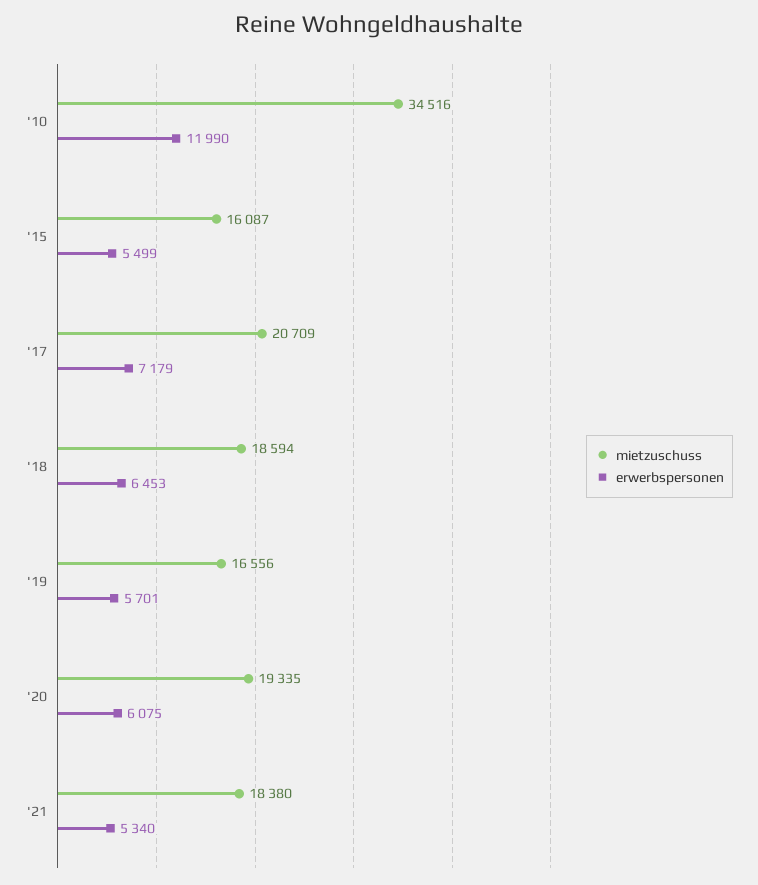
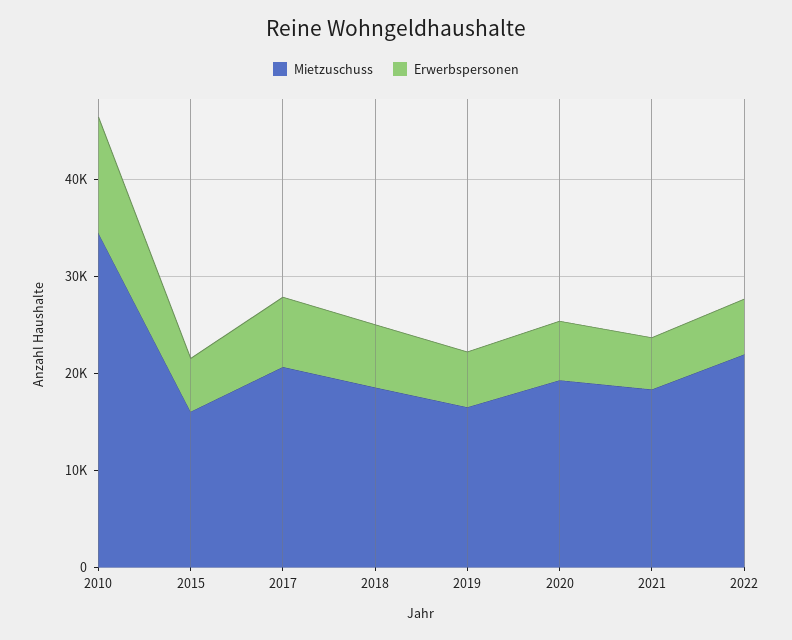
mietzuschuss, 2022: none -> 22000
erwerbspersonen, 2022: none -> 6000

